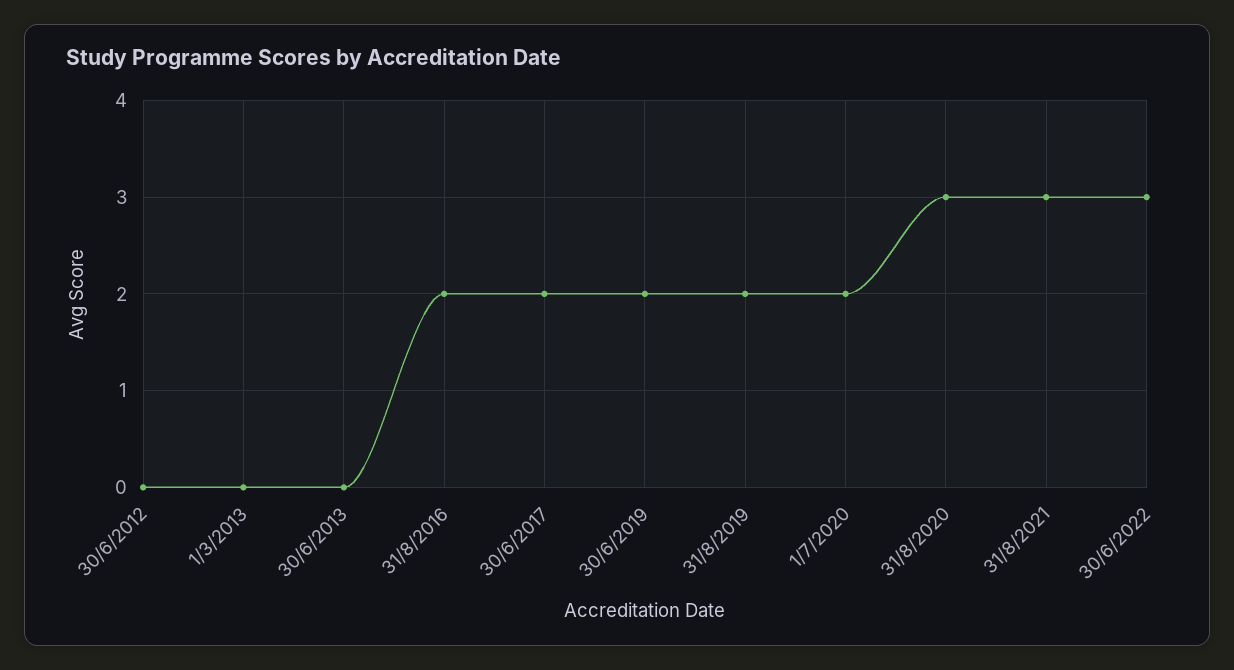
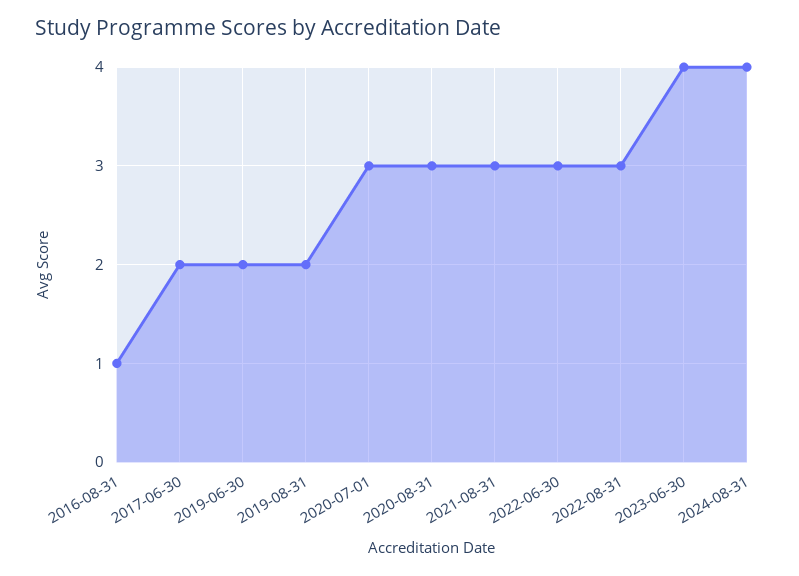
30/6/2012: 0 -> none
1/3/2013: 0 -> none
30/6/2013: 0 -> none
31/8/2016: 2 -> 1
1/7/2020: 2 -> 3
2022-08-31: none -> 3
2023-06-30: none -> 4
2024-08-31: none -> 4

